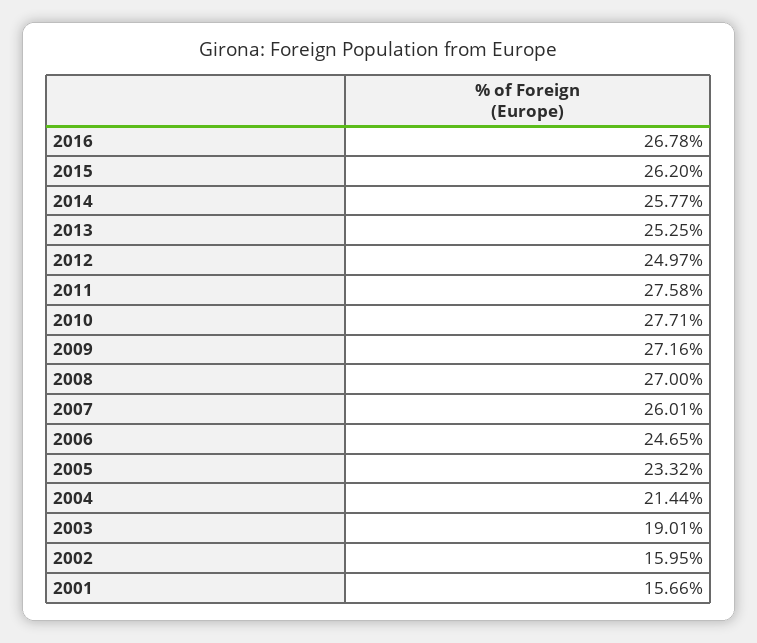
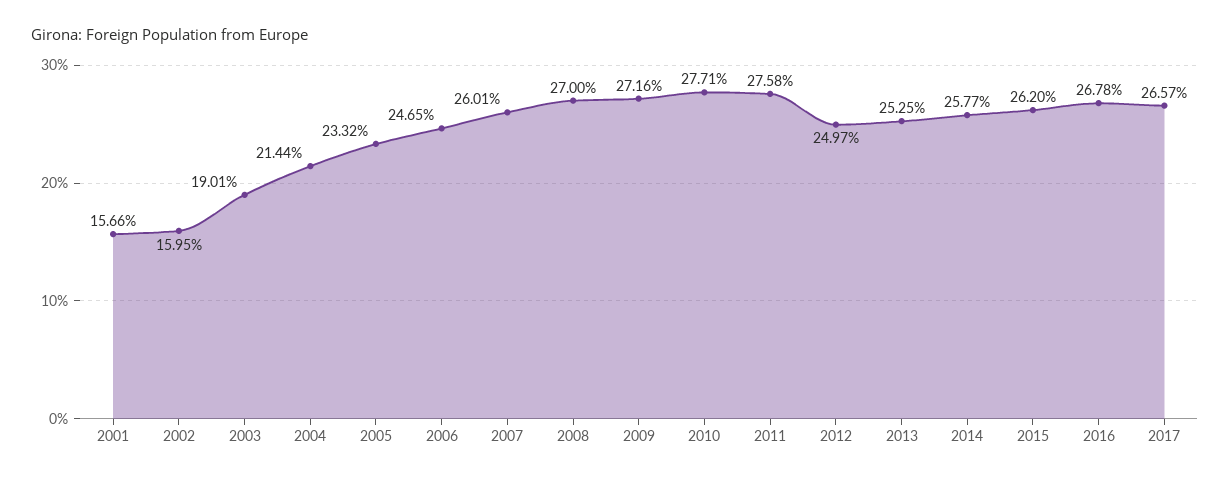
2017: none -> 26.57

